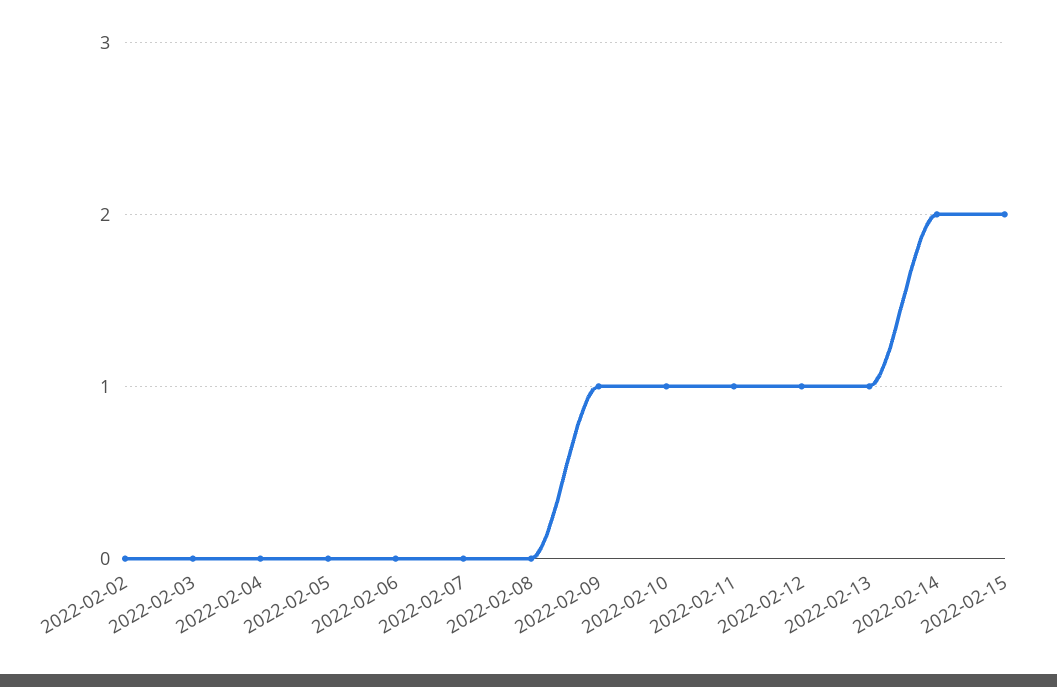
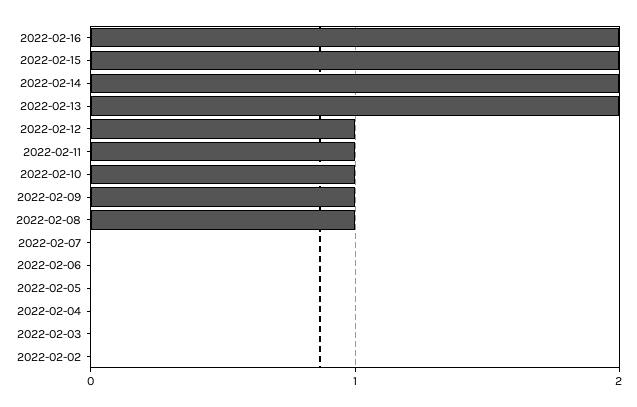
2022-02-08: 0 -> 1
2022-02-13: 1 -> 2
2022-02-16: none -> 2

